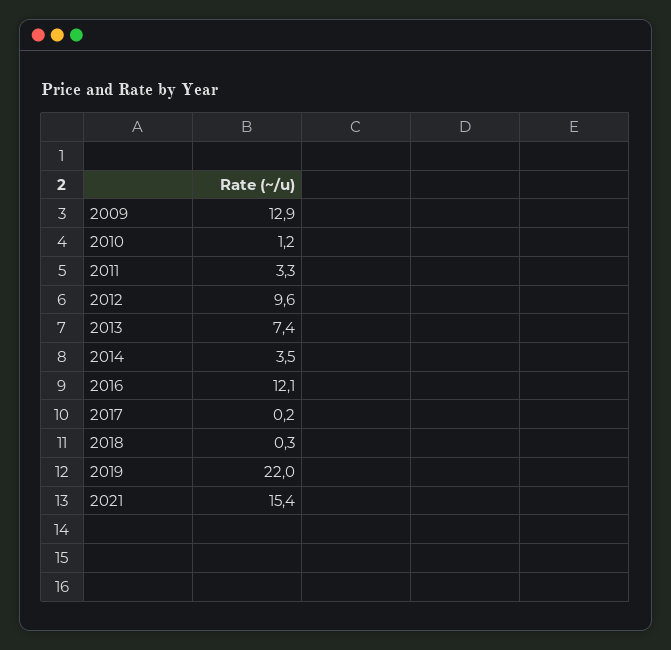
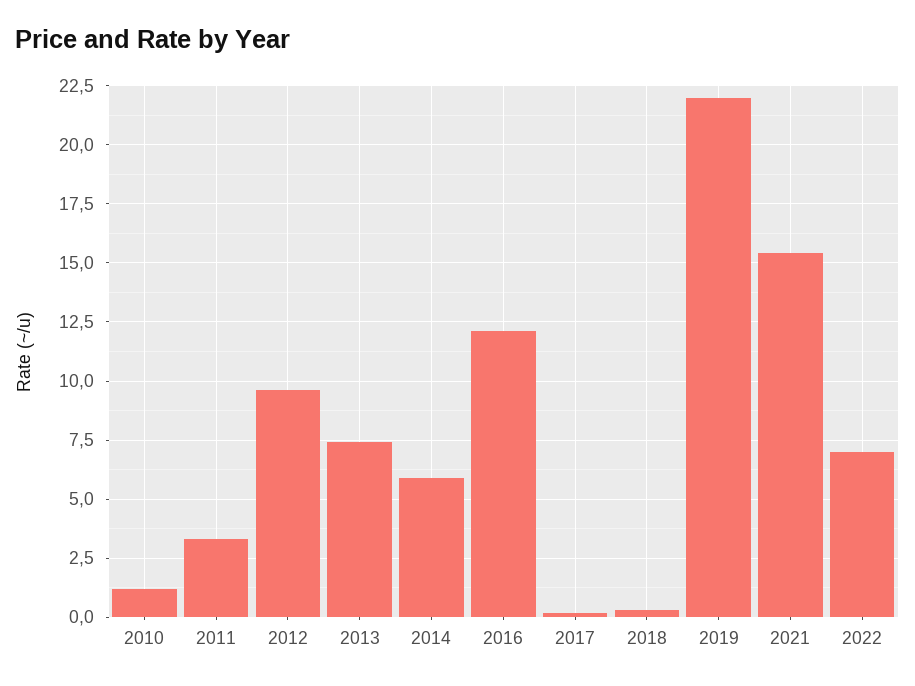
2009: 12.9 -> none
2014: 3.5 -> 6
2022: none -> 7

